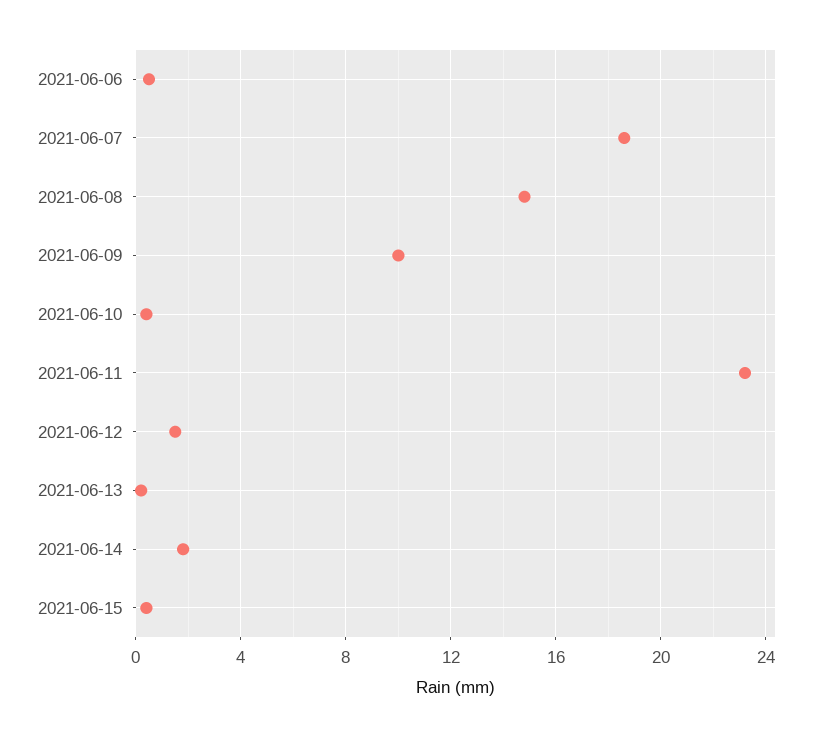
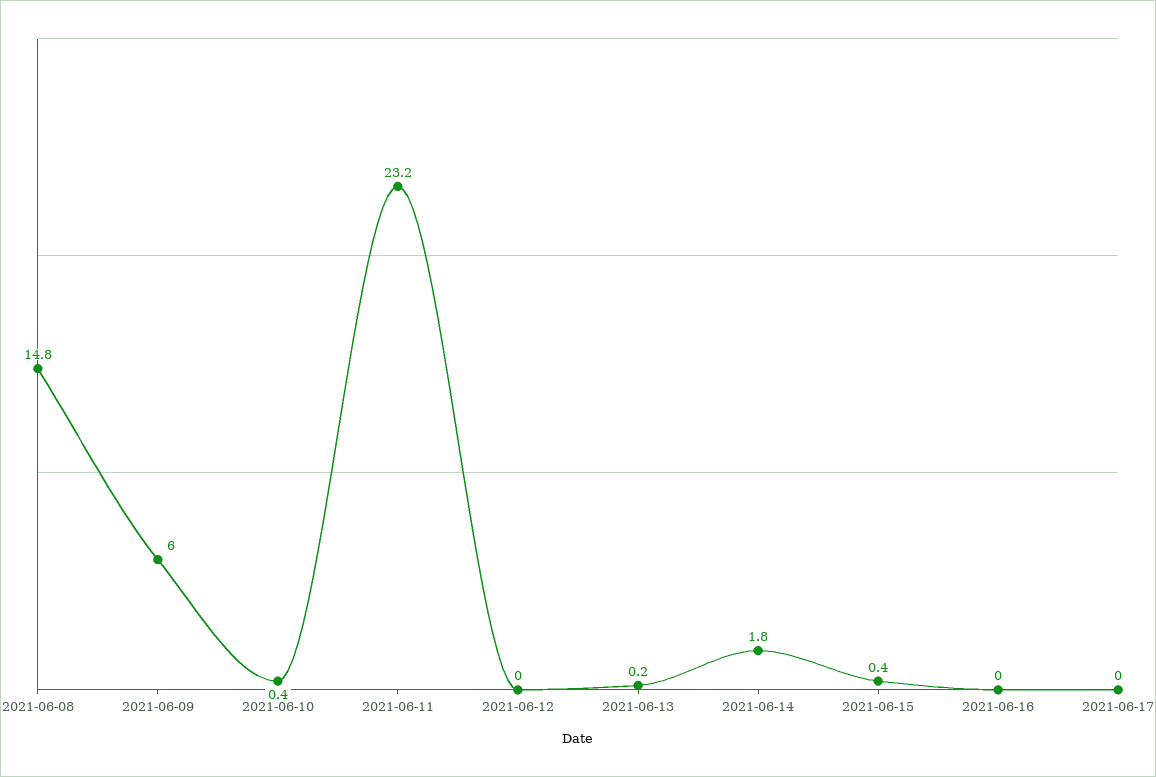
2021-06-06: 0.5 -> none
2021-06-07: 18.5 -> none
2021-06-09: 10 -> 6
2021-06-12: 1.5 -> 0
2021-06-16: none -> 0
2021-06-17: none -> 0

